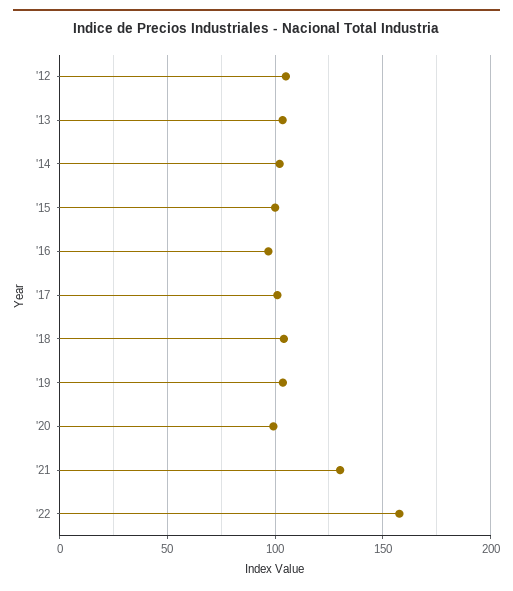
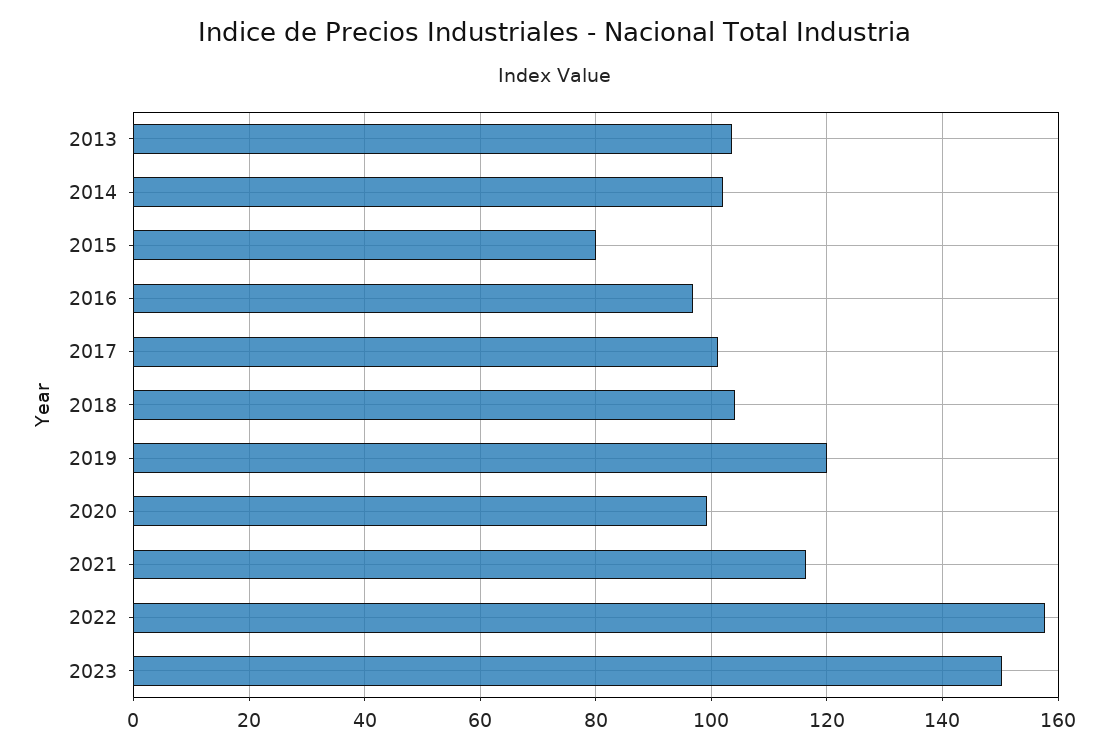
'12: 105 -> none
'15: 100 -> 80
'19: 105 -> 120
'21: 130 -> 116
2023: none -> 150

